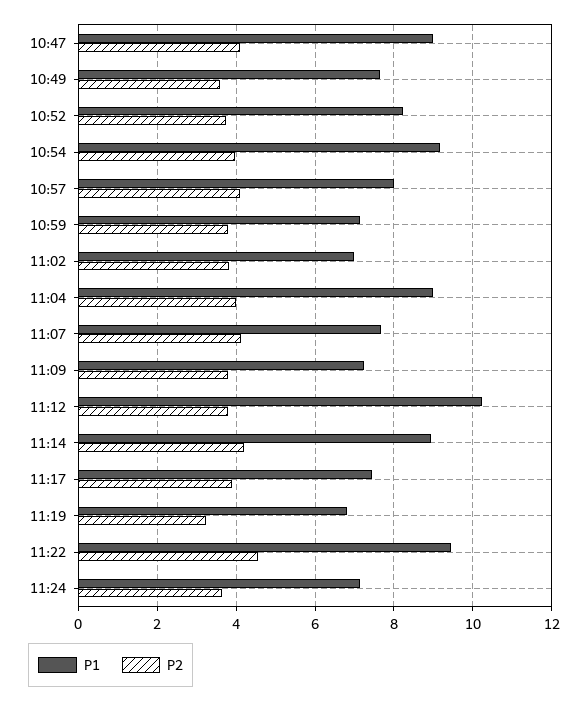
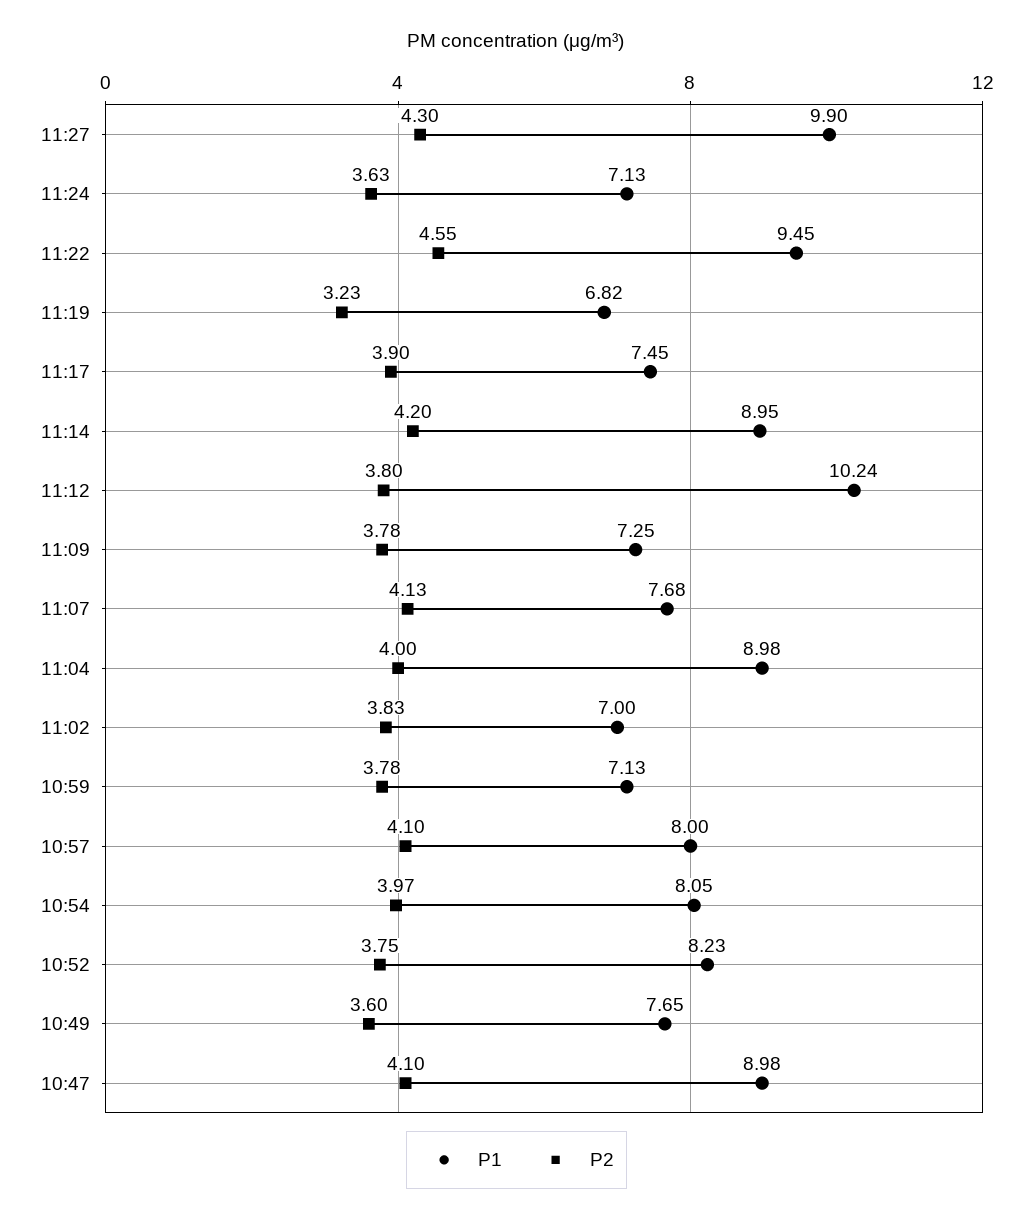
P1, 10:54: 9.2 -> 8.05
P1, 11:27: none -> 9.9
P2, 11:27: none -> 4.3

